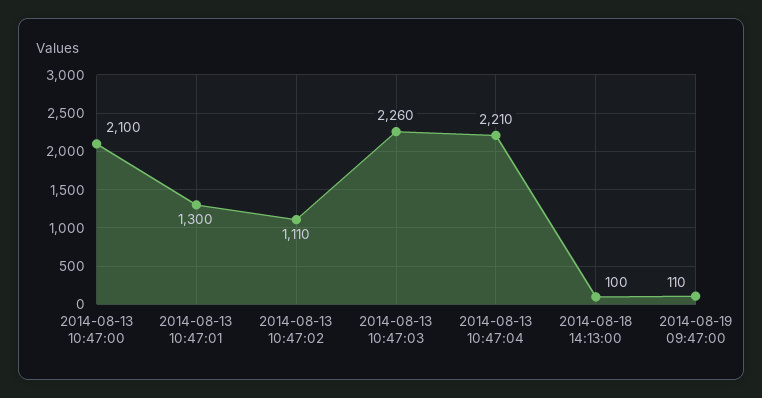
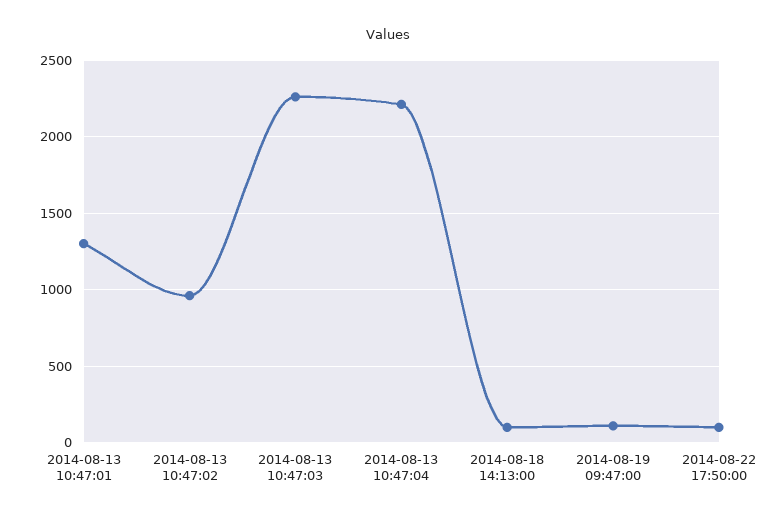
2014-08-13 10:47:00: 2100 -> none
2014-08-13 10:47:02: 1110 -> 950
2014-08-22 17:50:00: none -> 100

